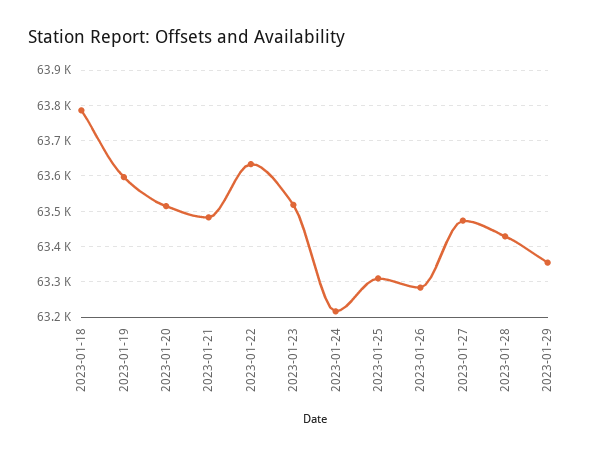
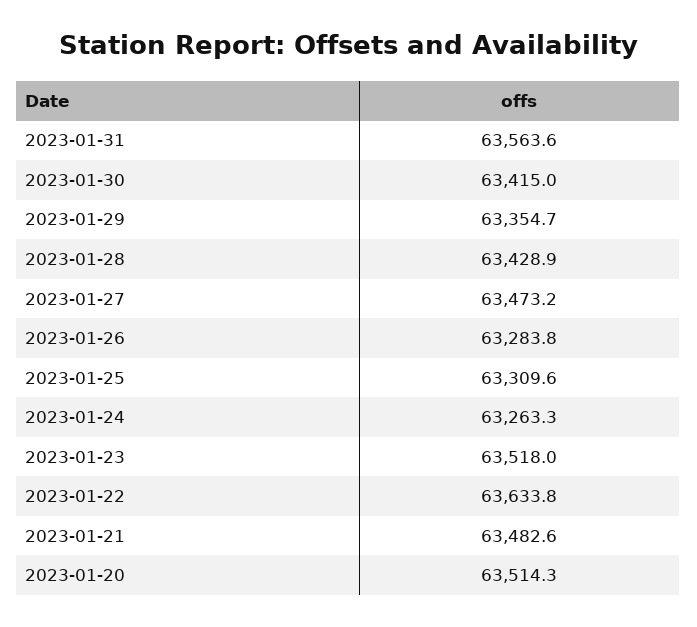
2023-01-18: 63780 -> none
2023-01-19: 63600 -> none
2023-01-24: 63220 -> 63263.3
2023-01-31: none -> 63563.6
2023-01-30: none -> 63415

